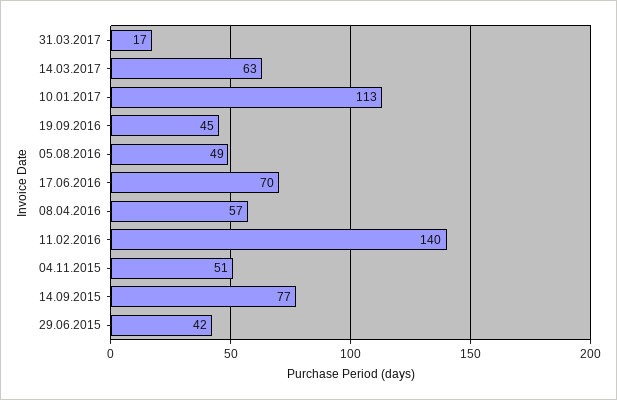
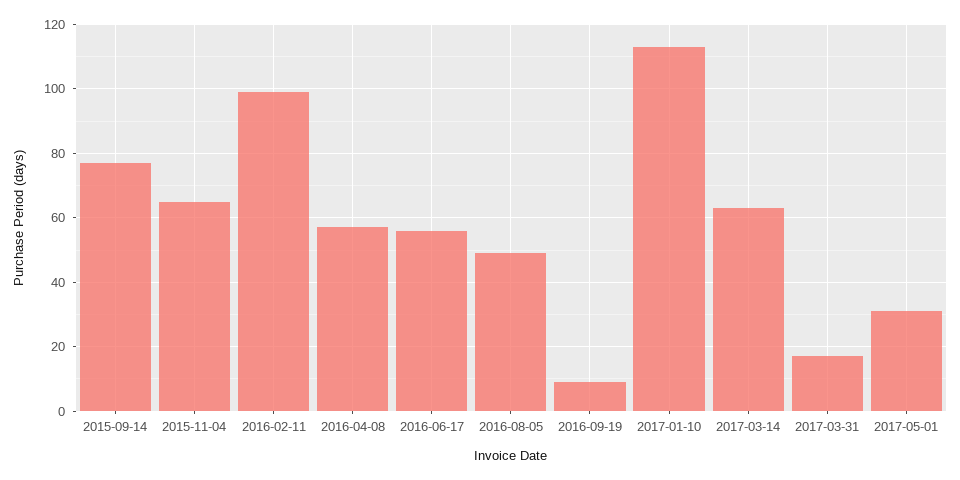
19.09.2016: 45 -> 10
17.06.2016: 70 -> 55
11.02.2016: 140 -> 100
04.11.2015: 51 -> 65
29.06.2015: 42 -> none
2017-05-01: none -> 30

